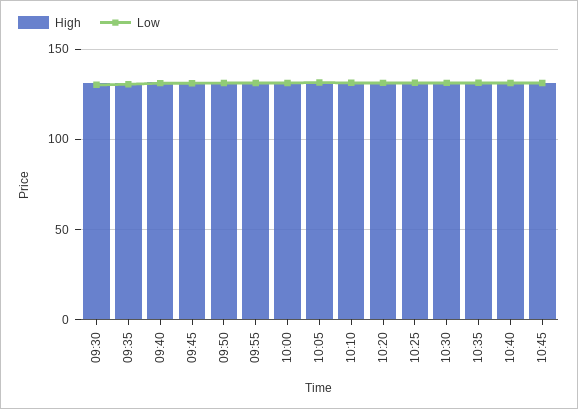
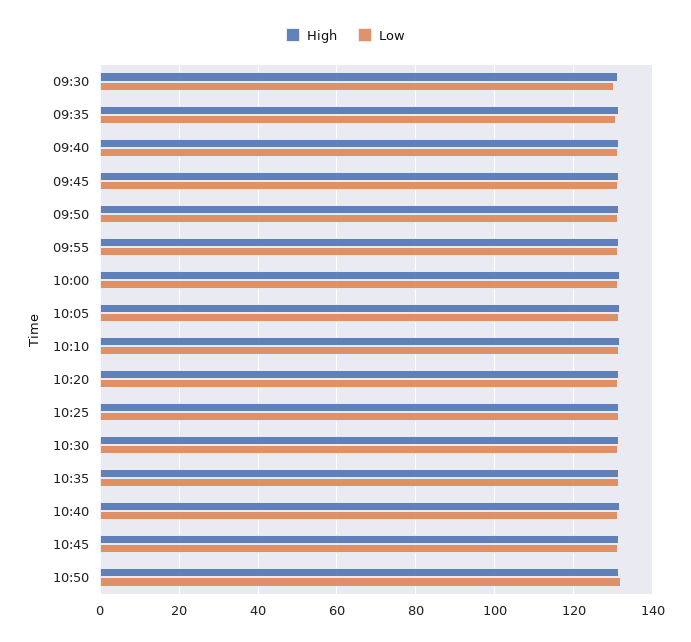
High, 10:50: none -> 132
Low, 10:50: none -> 132

